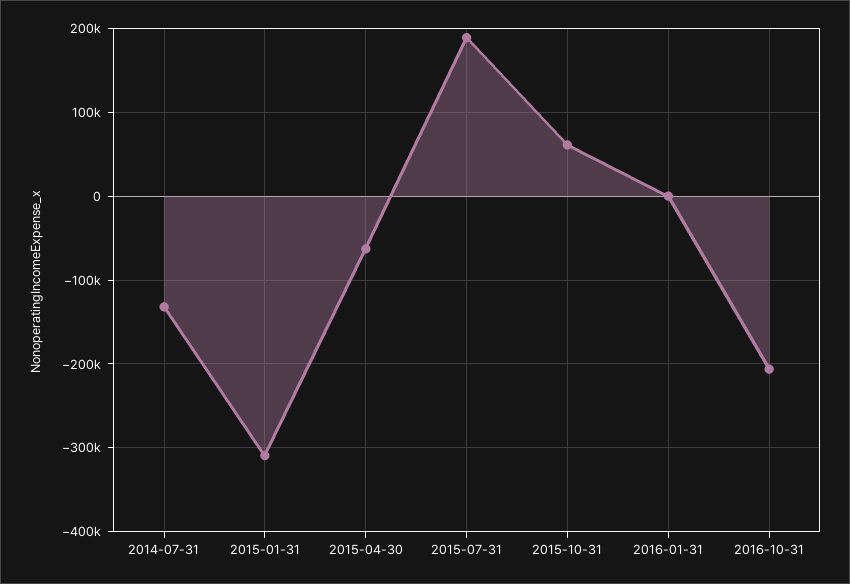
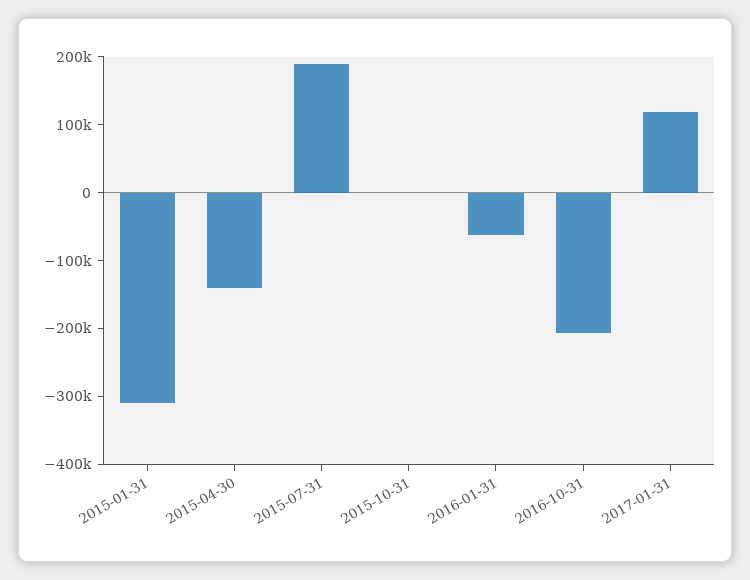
2014-07-31: -130000 -> none
2015-04-30: -60000 -> -140000
2015-10-31: 60000 -> 0
2016-01-31: 0 -> -60000
2017-01-31: none -> 120000

